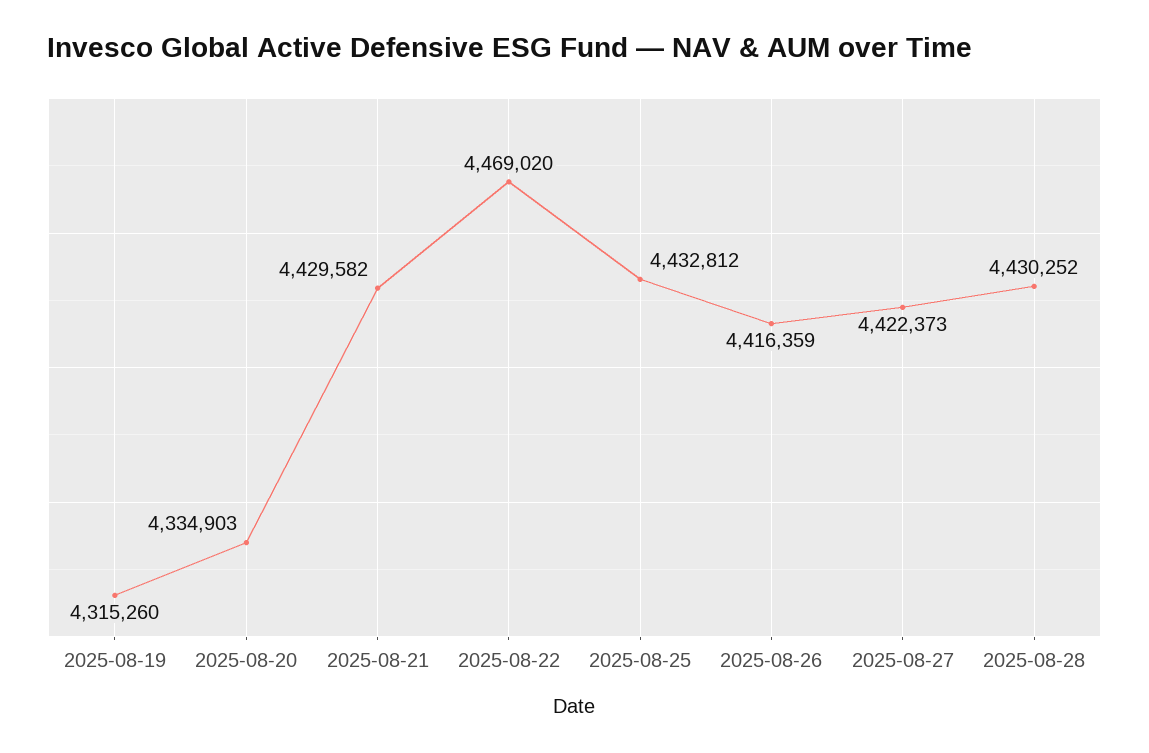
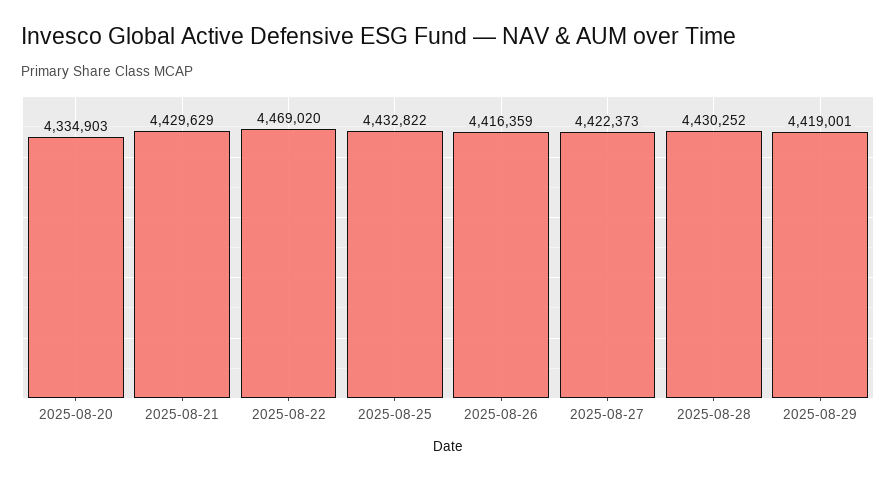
2025-08-19: 4315260 -> none
2025-08-21: 4429582 -> 4429629
2025-08-25: 4432812 -> 4432822
2025-08-29: none -> 4419001

